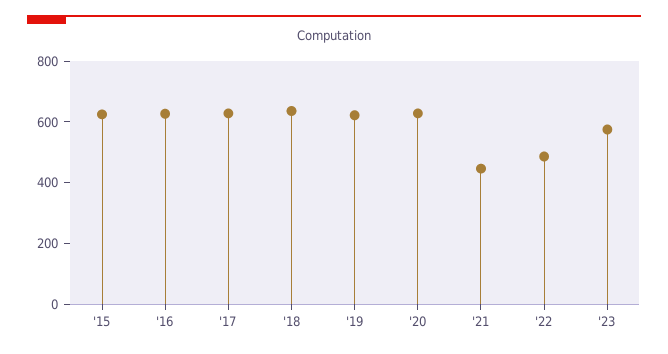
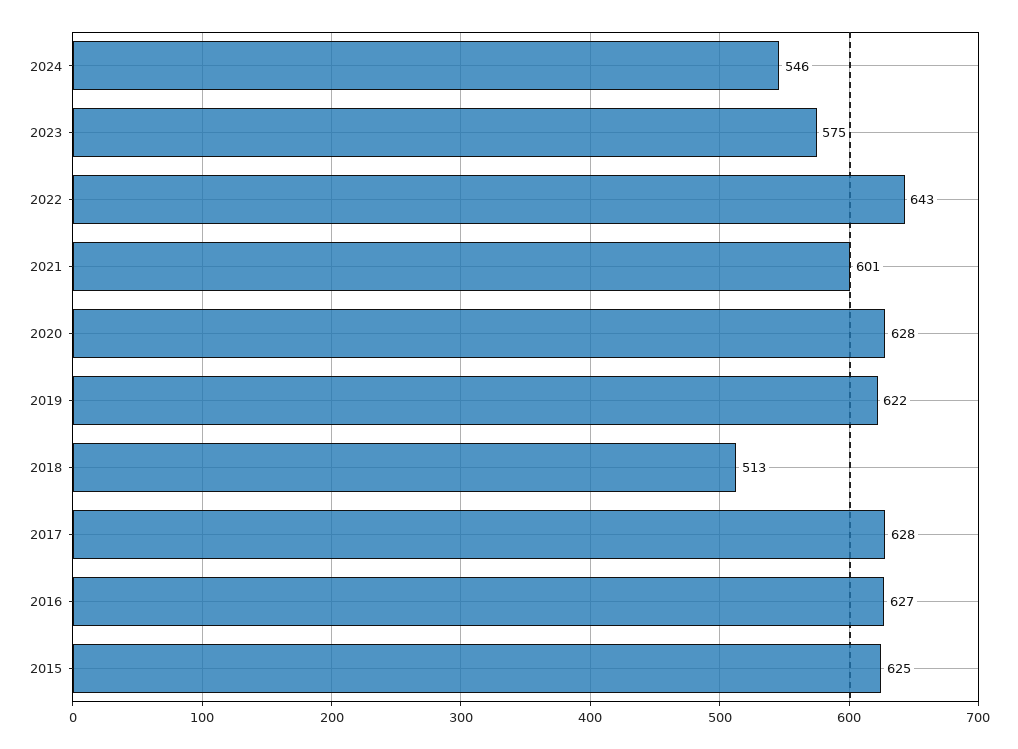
'18: 650 -> 513
'21: 450 -> 601
'22: 500 -> 643
2024: none -> 546

